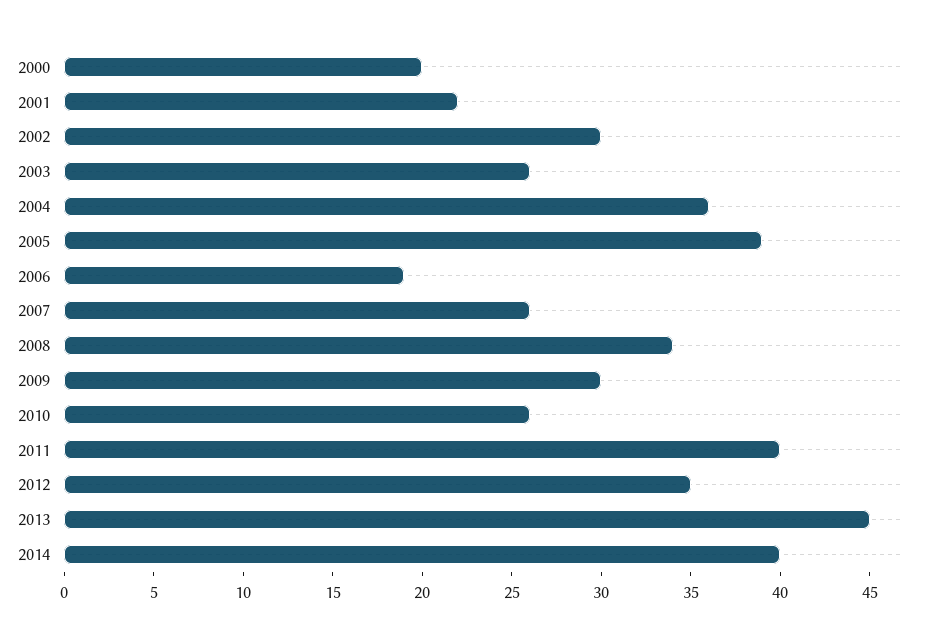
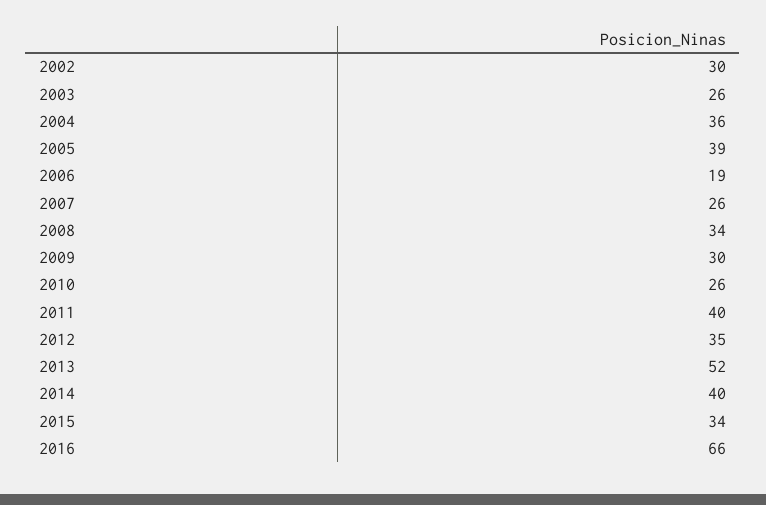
2000: 20 -> none
2001: 22 -> none
2013: 45 -> 52
2015: none -> 34
2016: none -> 66

